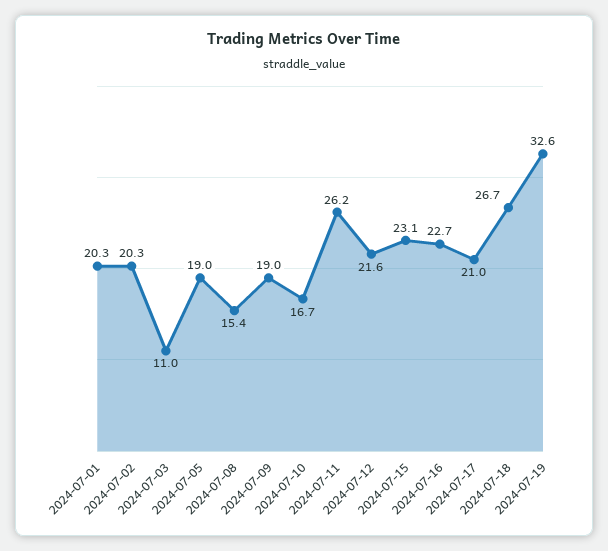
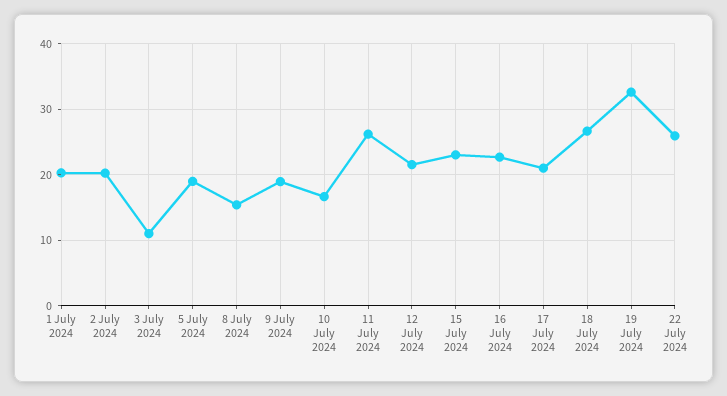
22 July 2024: none -> 26

